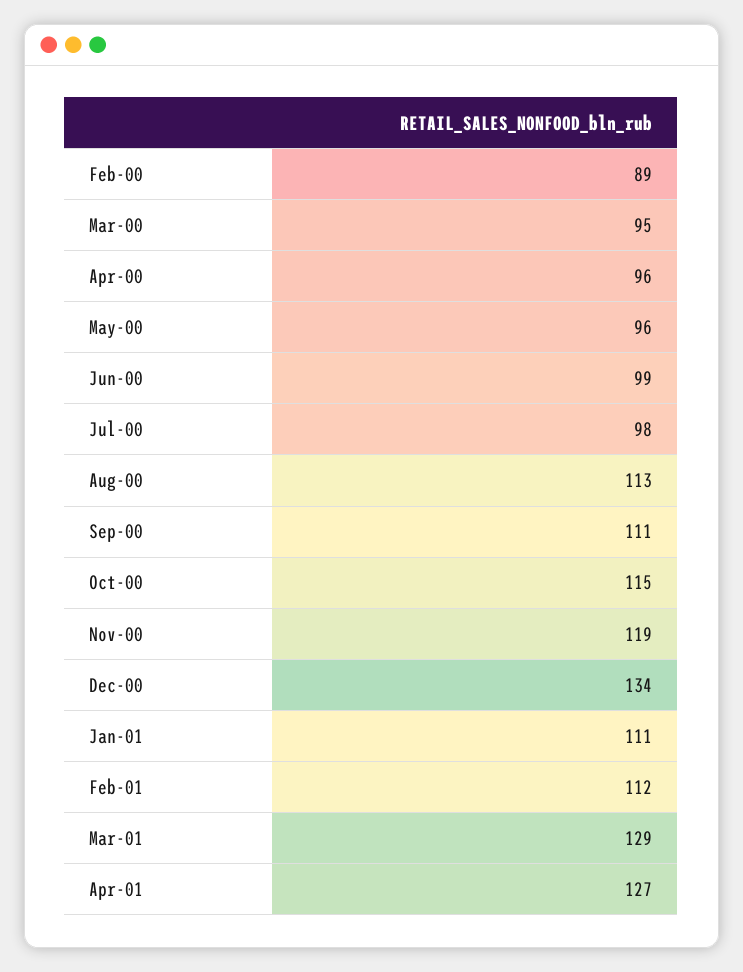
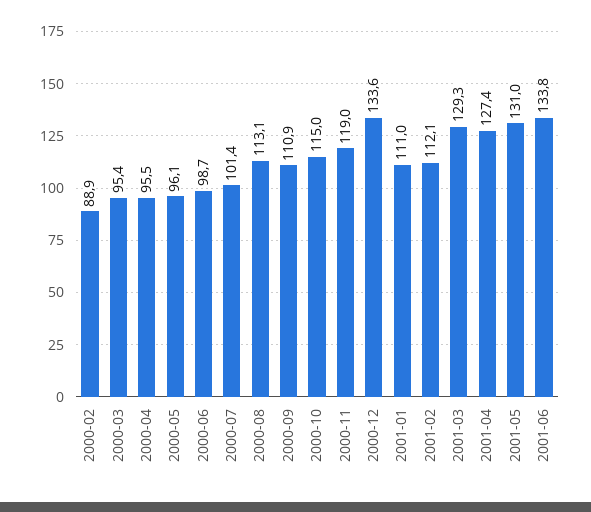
Jul-00: 98 -> 101.4
2001-05: none -> 131
2001-06: none -> 133.8

